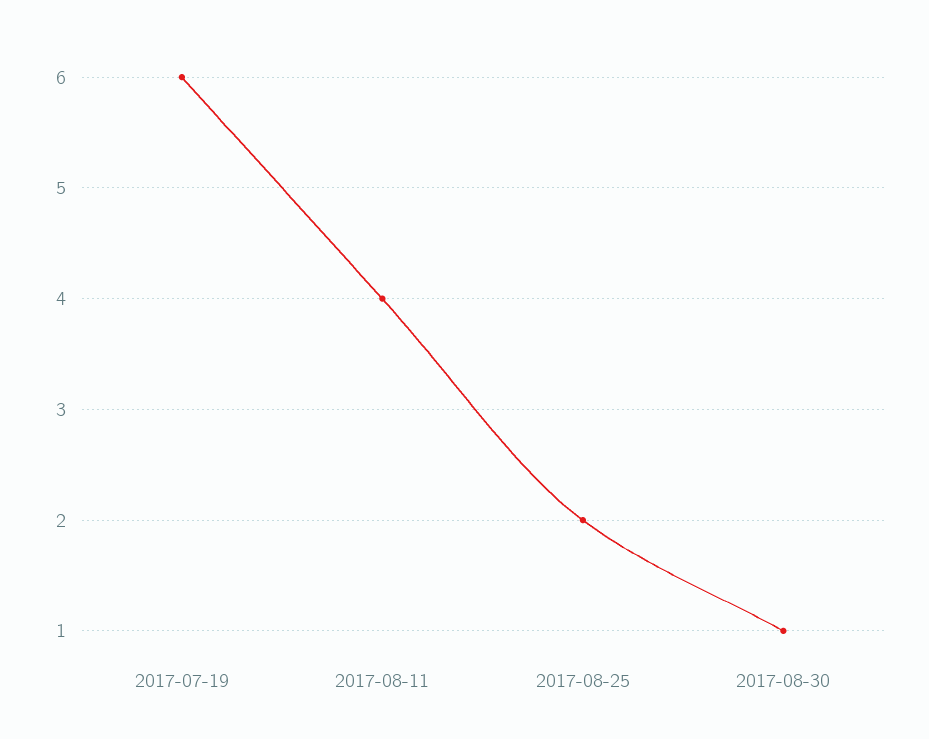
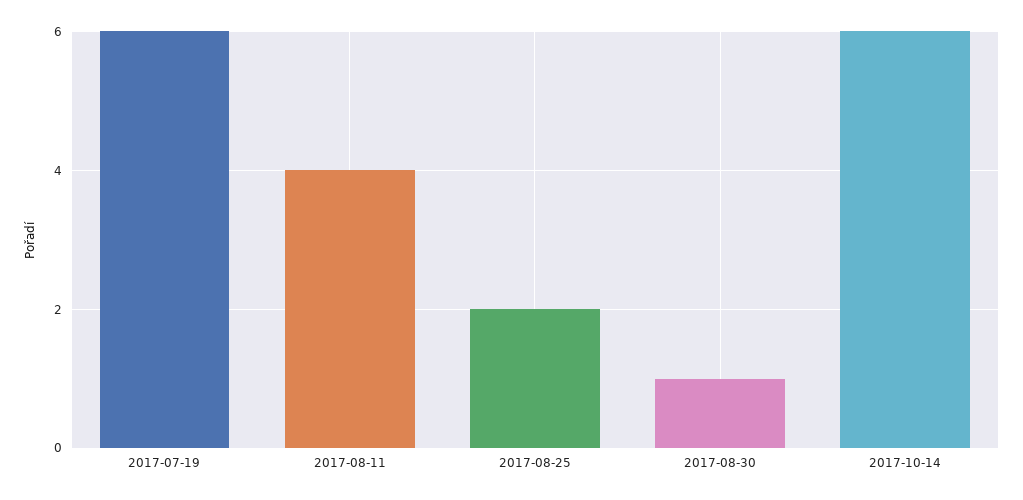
2017-10-14: none -> 6

